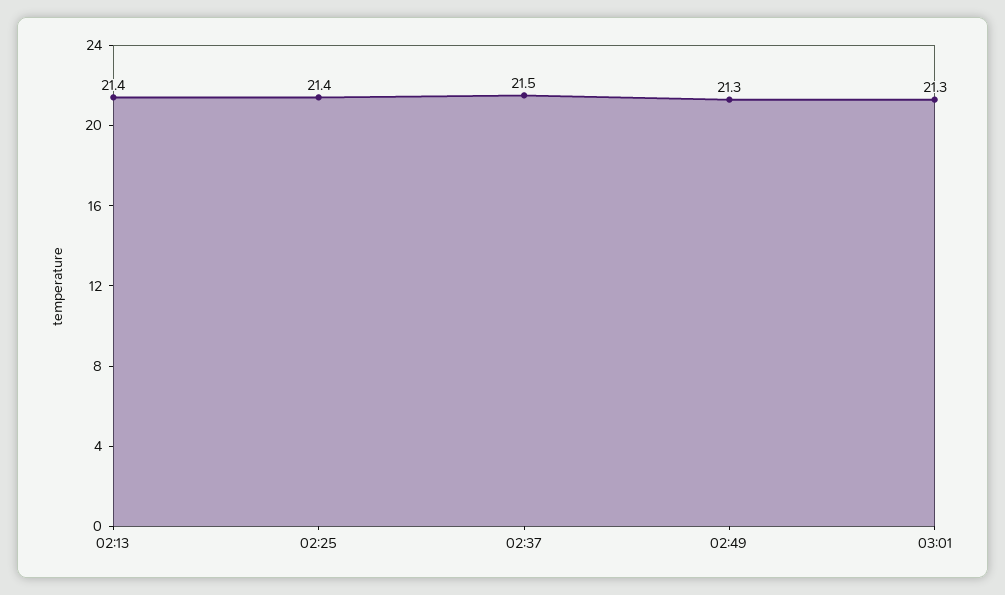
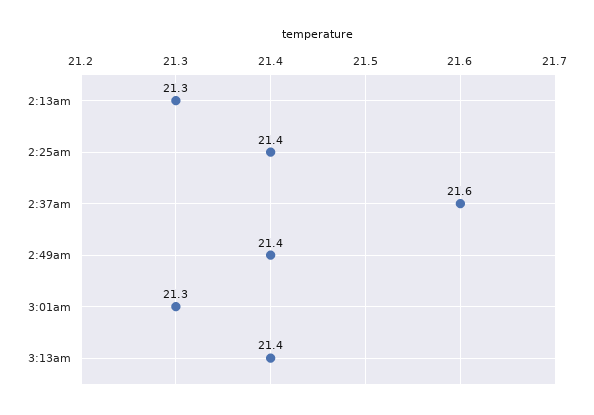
02:13: 21.4 -> 21.3
02:37: 21.5 -> 21.6
02:49: 21.3 -> 21.4
3:13am: none -> 21.4

